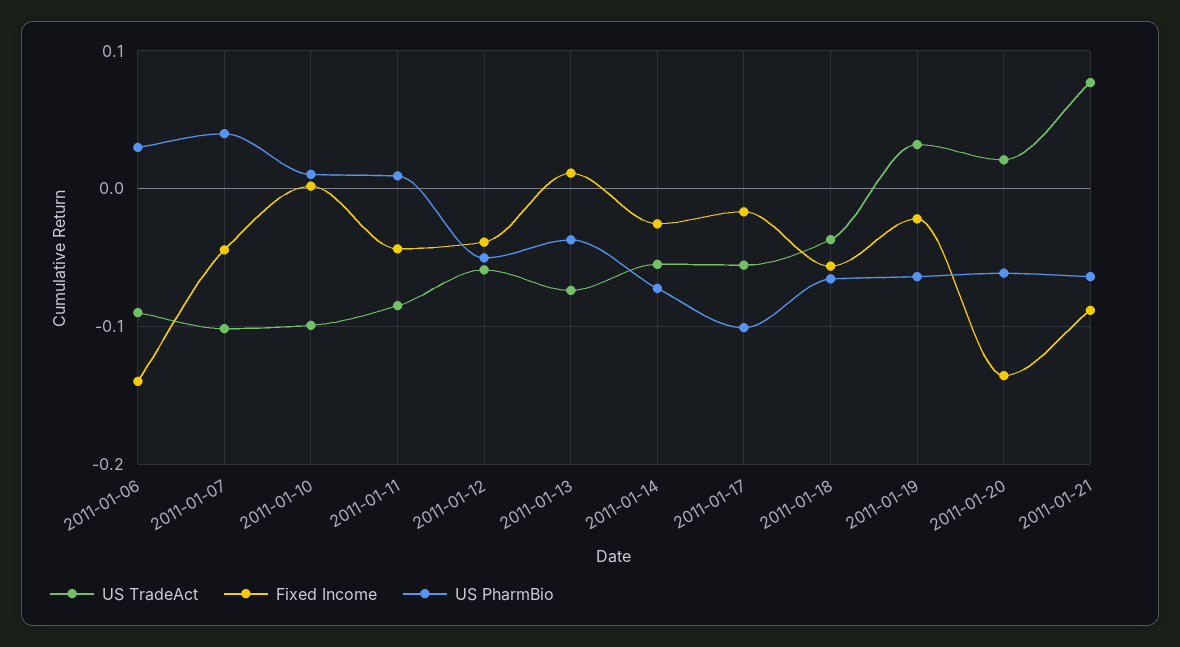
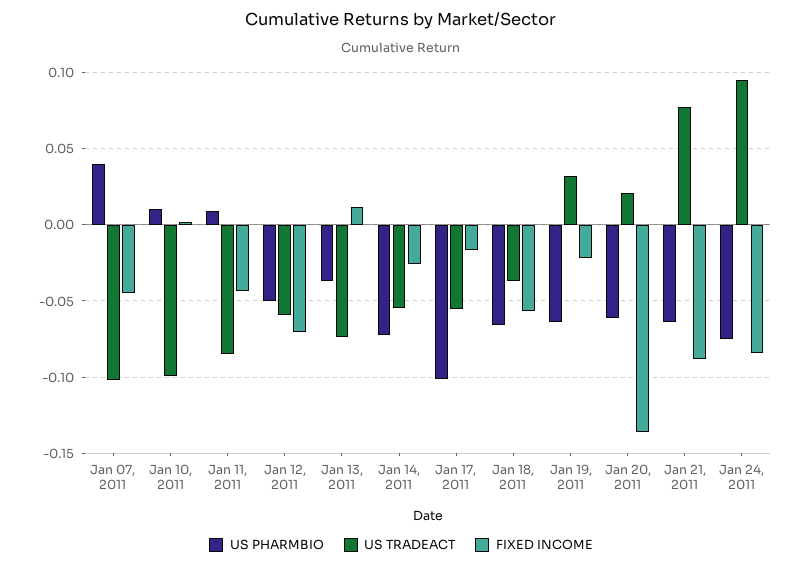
US TradeAct, 2011-01-06: -0.09 -> none
Fixed Income, 2011-01-06: -0.14 -> none
US PharmBio, 2011-01-06: 0.03 -> none
Fixed Income, 2011-01-12: -0.04 -> -0.07
US PharmBio, Jan 24, 2011: none -> -0.075
US TradeAct, Jan 24, 2011: none -> 0.095
Fixed Income, Jan 24, 2011: none -> -0.085

